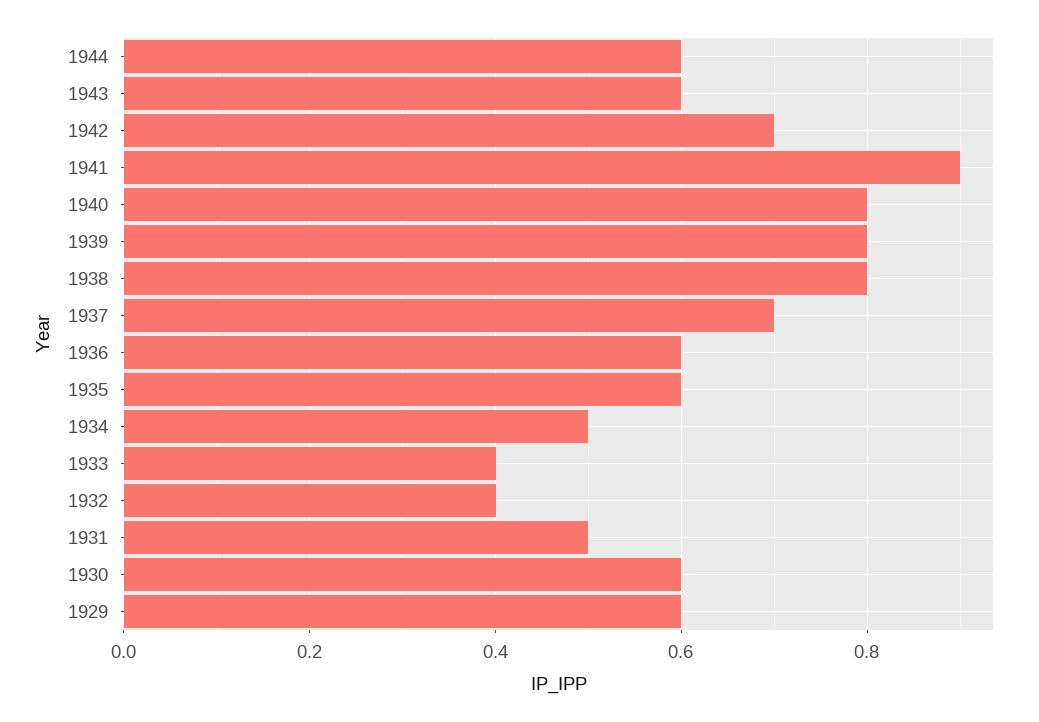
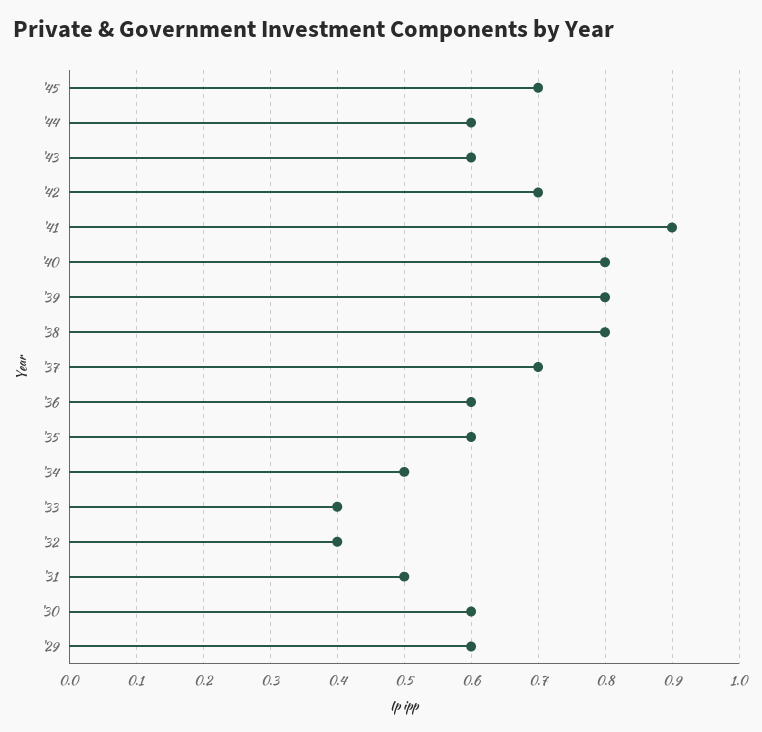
'45: none -> 0.7

